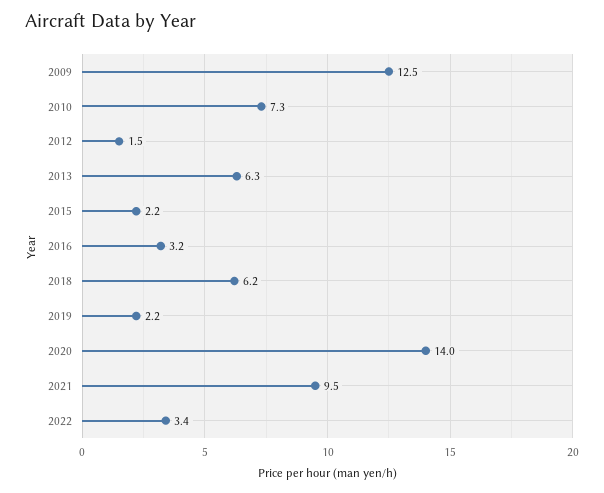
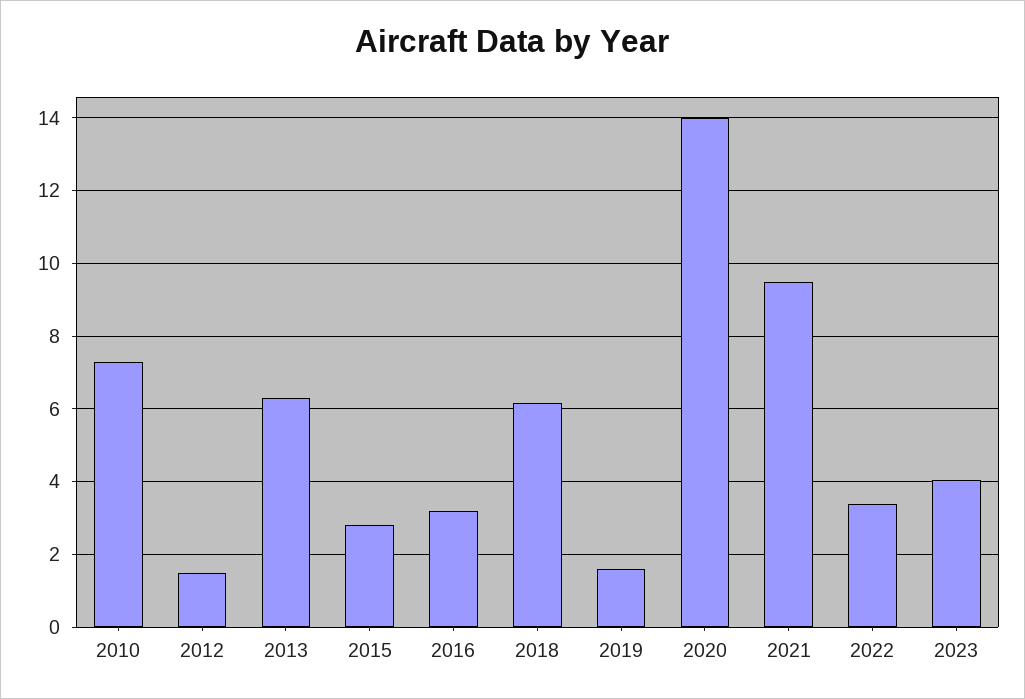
2009: 12.5 -> none
2015: 2.2 -> 2.8
2019: 2.2 -> 1.6
2023: none -> 4

